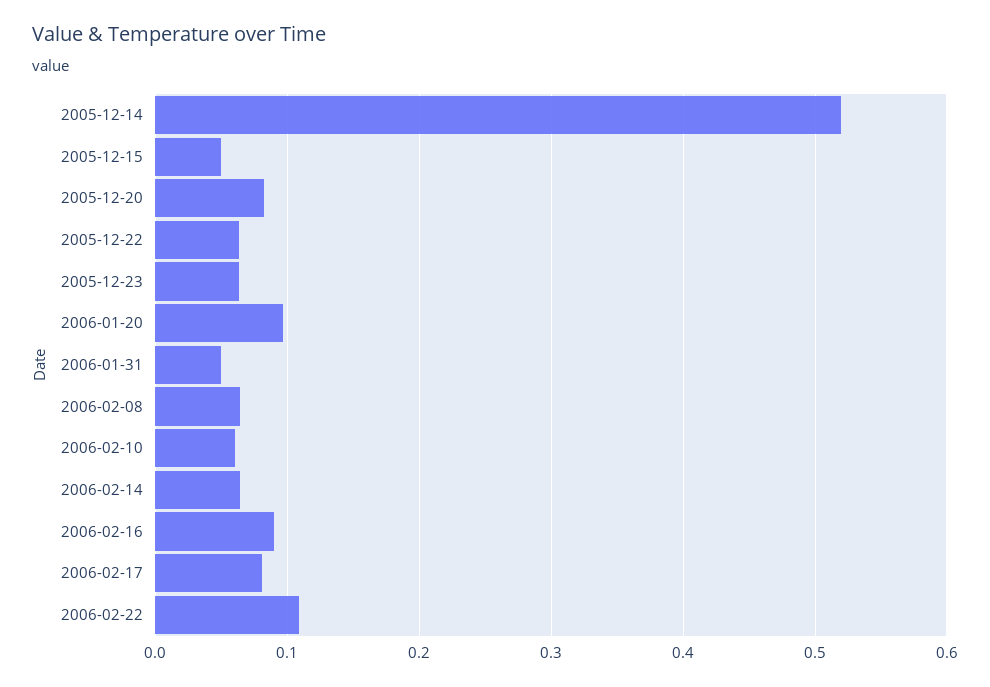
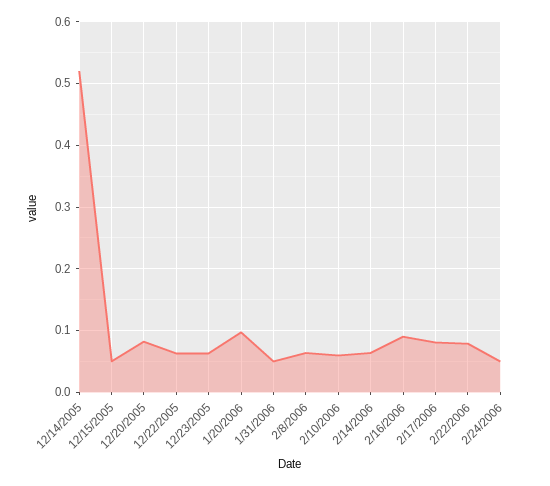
2006-02-22: 0.11 -> 0.08
2/24/2006: none -> 0.05

